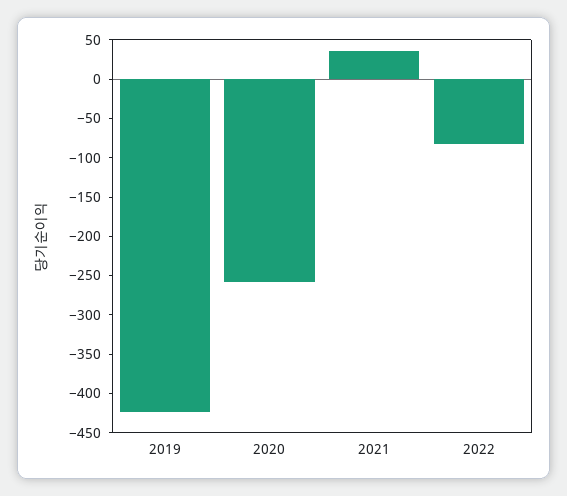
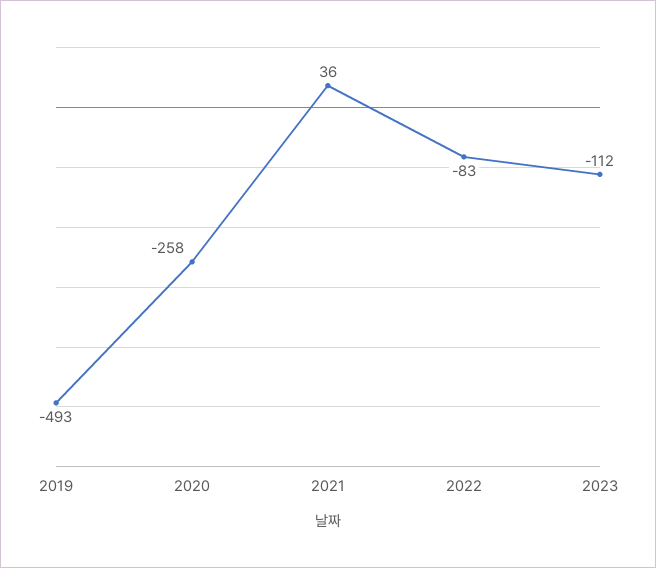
2019: -425 -> -493
2023: none -> -112

